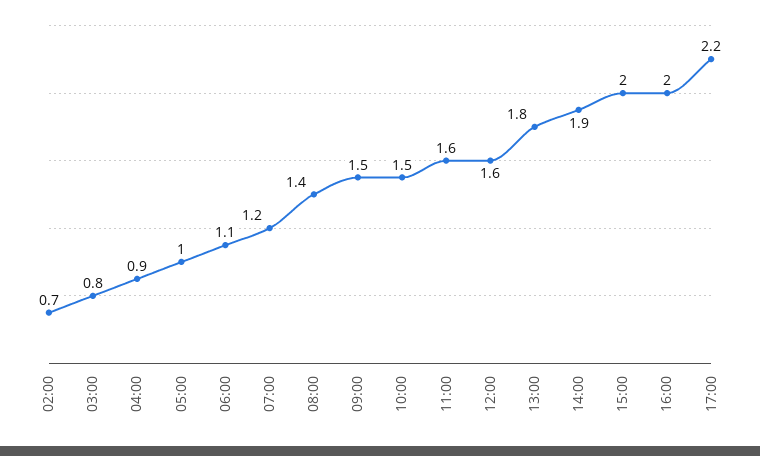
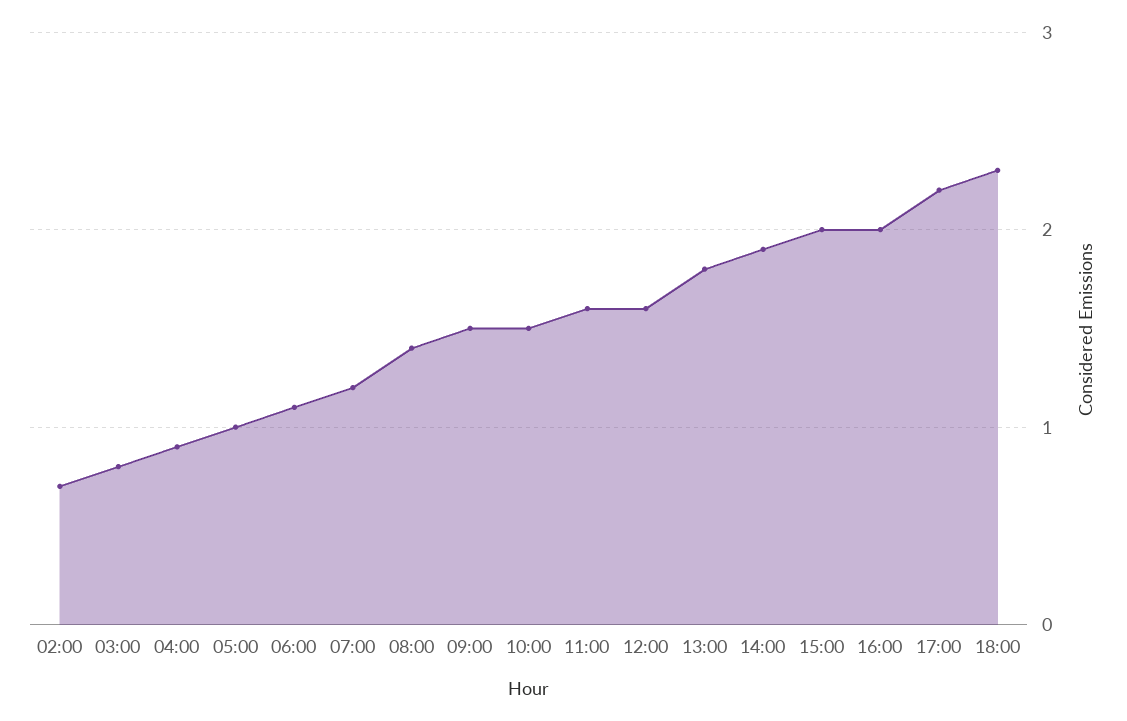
18:00: none -> 2.3

